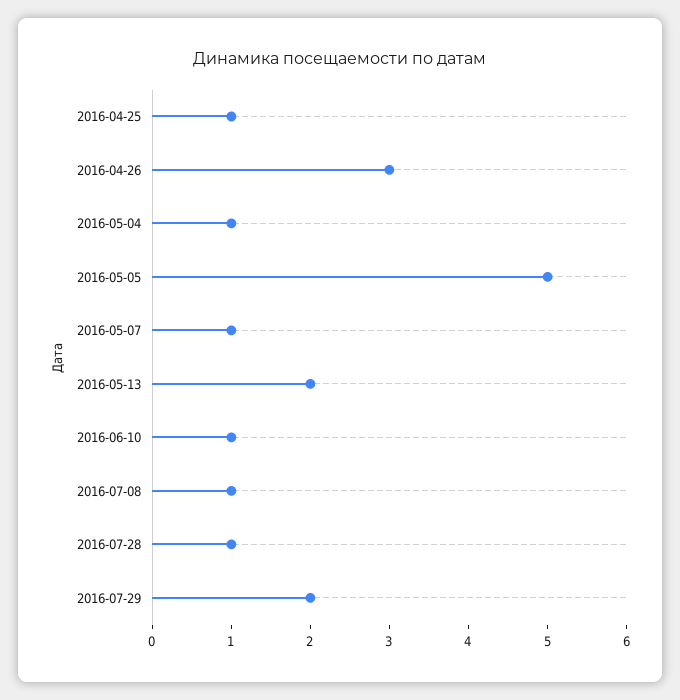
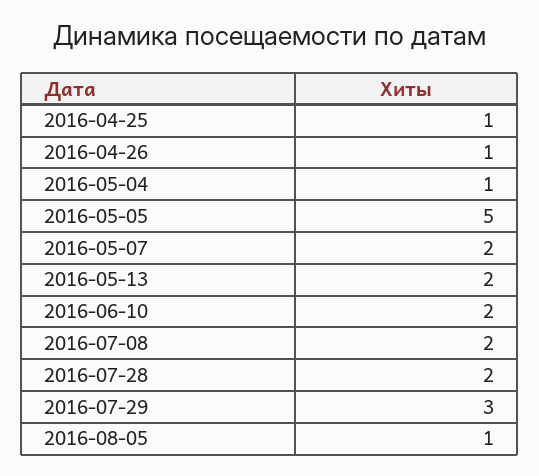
2016-04-26: 3 -> 1
2016-05-07: 1 -> 2
2016-06-10: 1 -> 2
2016-07-08: 1 -> 2
2016-07-28: 1 -> 2
2016-07-29: 2 -> 3
2016-08-05: none -> 1

